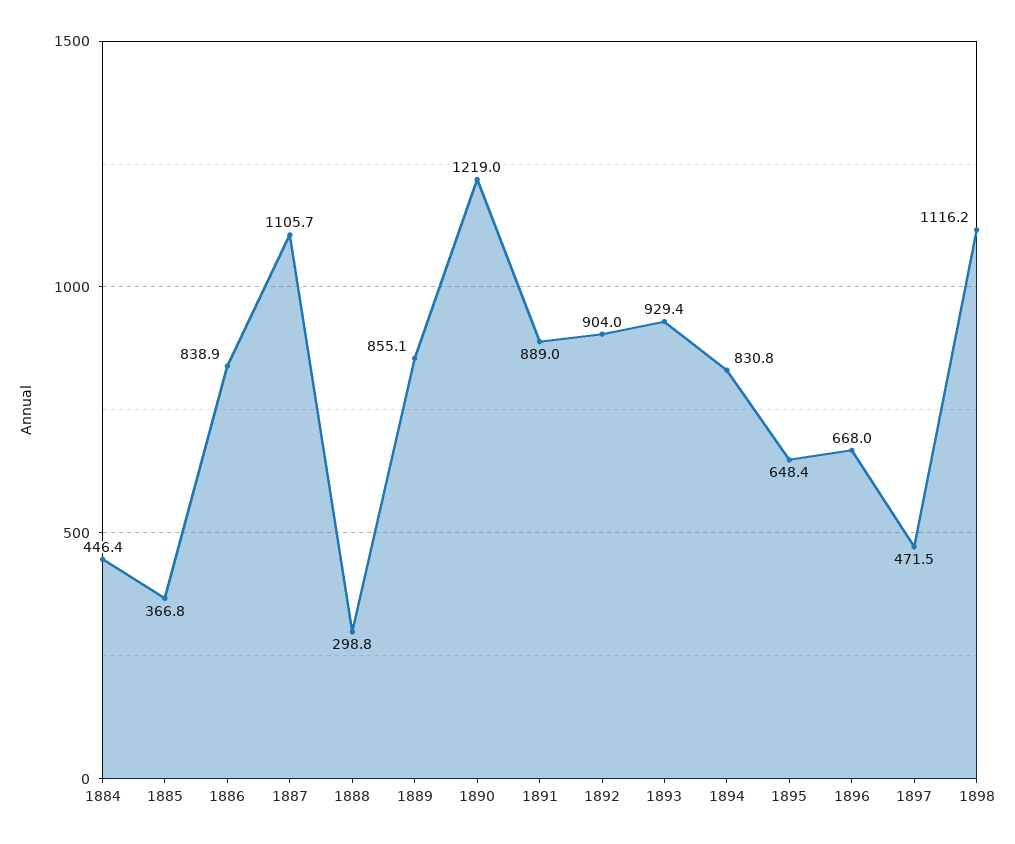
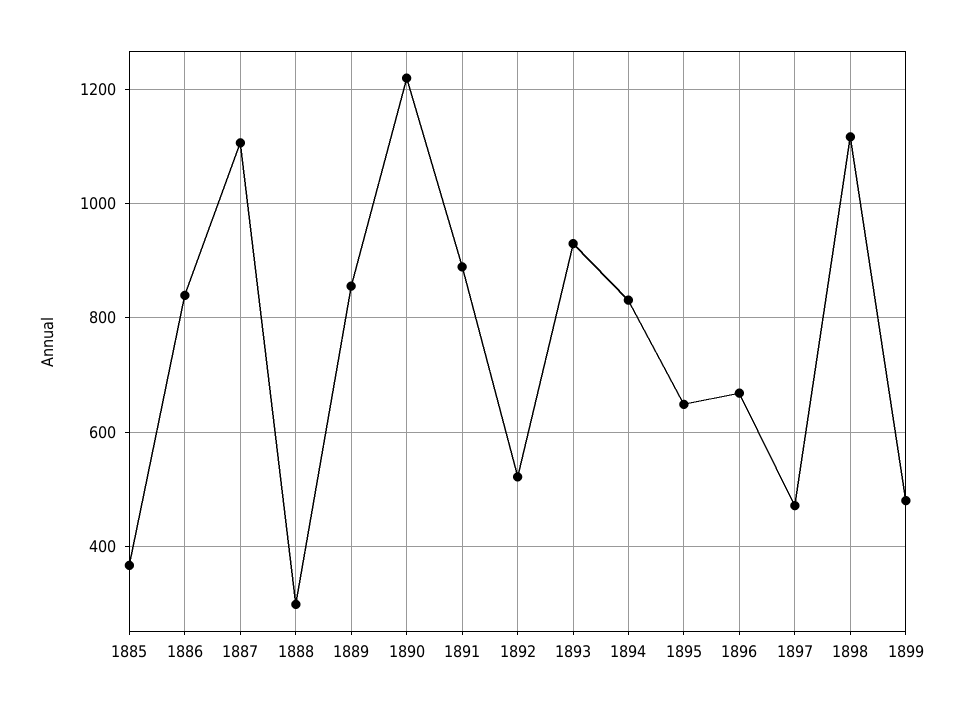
1884: 446.4 -> none
1892: 904 -> 520
1899: none -> 480

